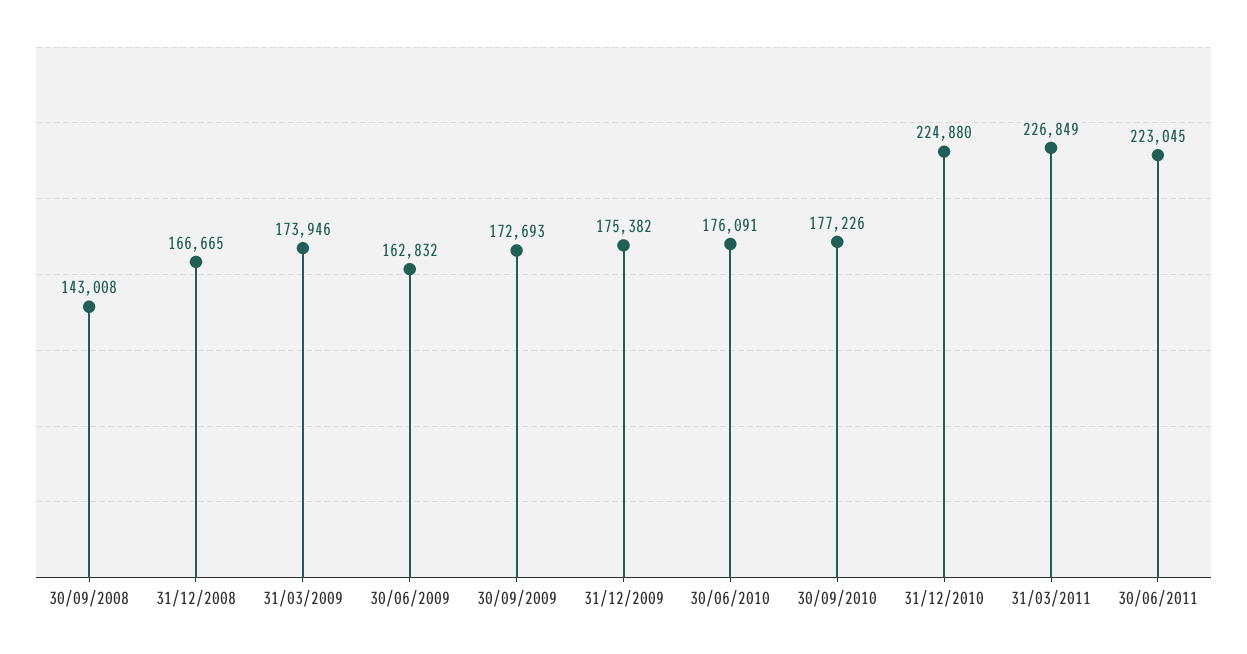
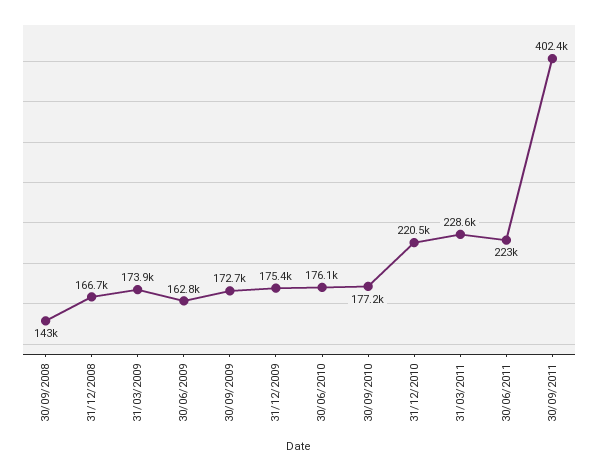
31/12/2010: 224880 -> 220500
31/03/2011: 226849 -> 228600
30/09/2011: none -> 402400

